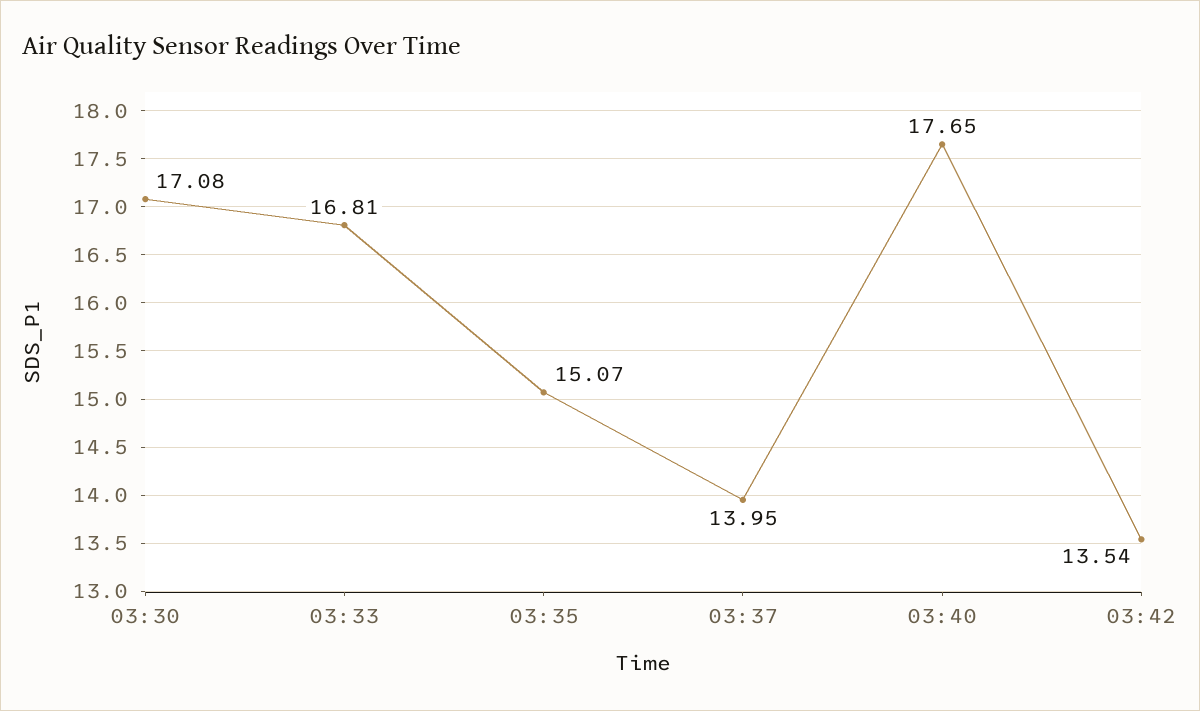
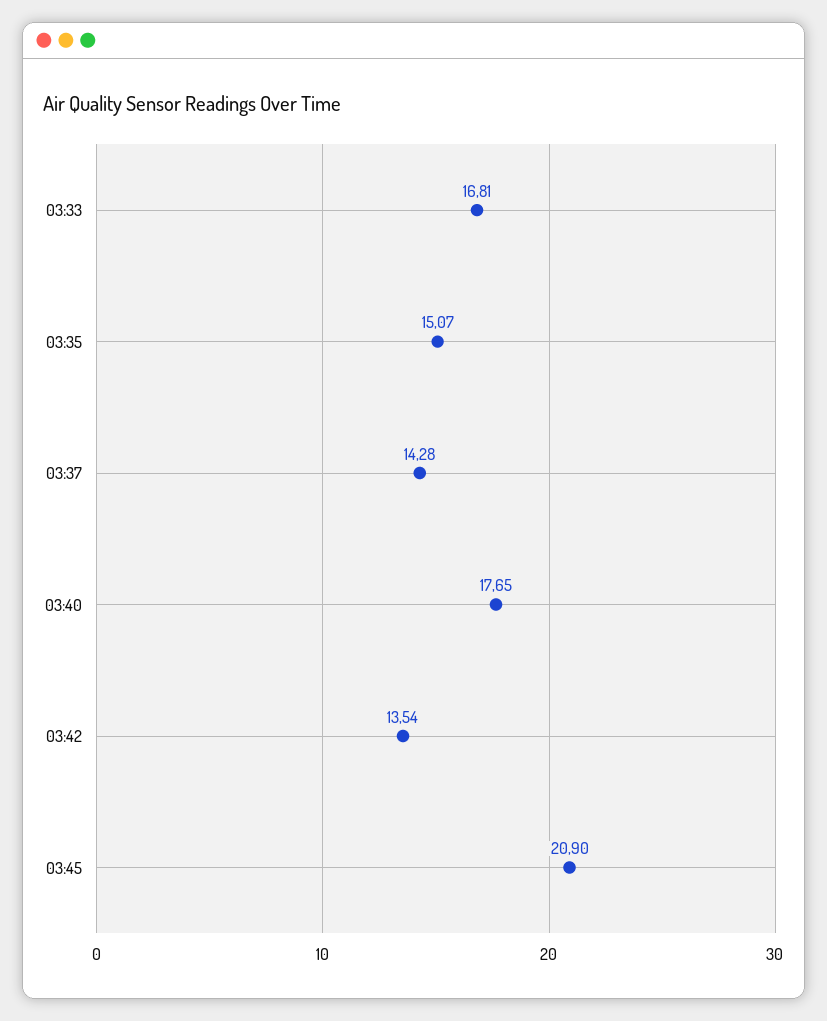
03:30: 17.08 -> none
03:37: 13.95 -> 14.28
03:45: none -> 20.9

